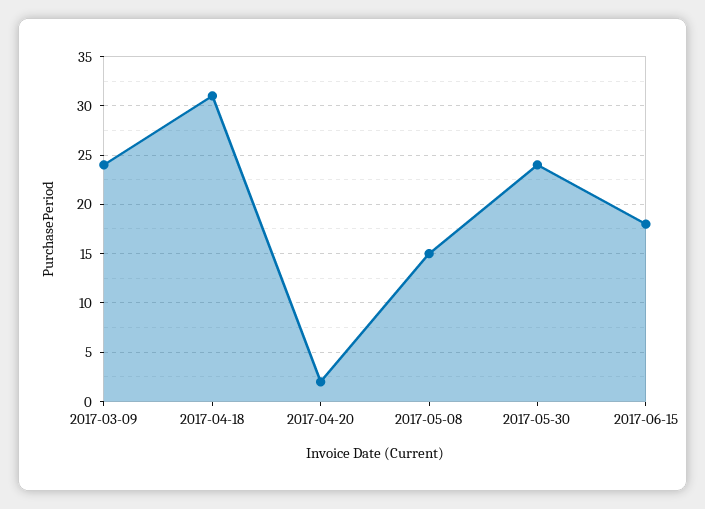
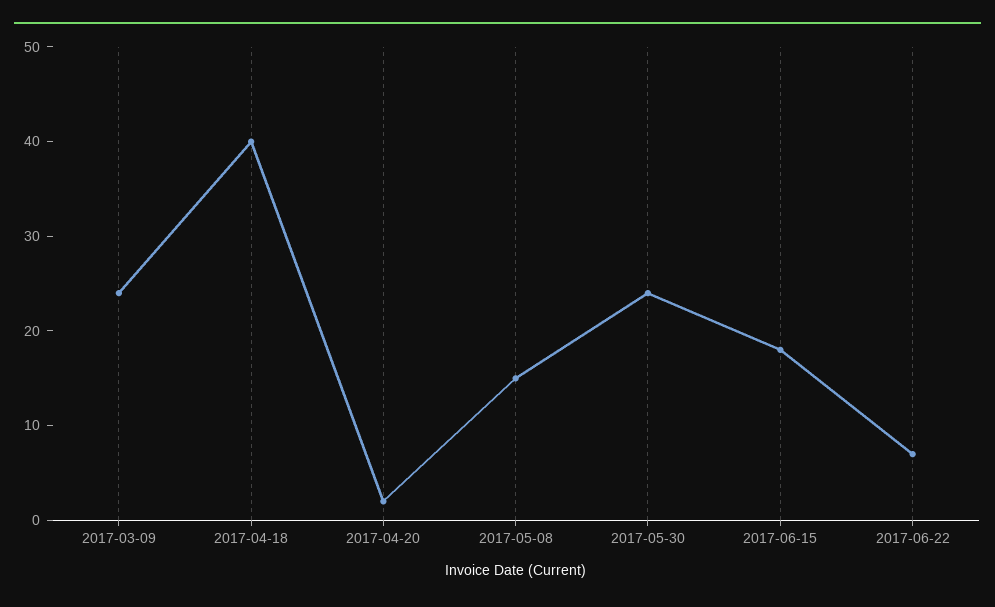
2017-04-18: 31 -> 40
2017-06-22: none -> 7

